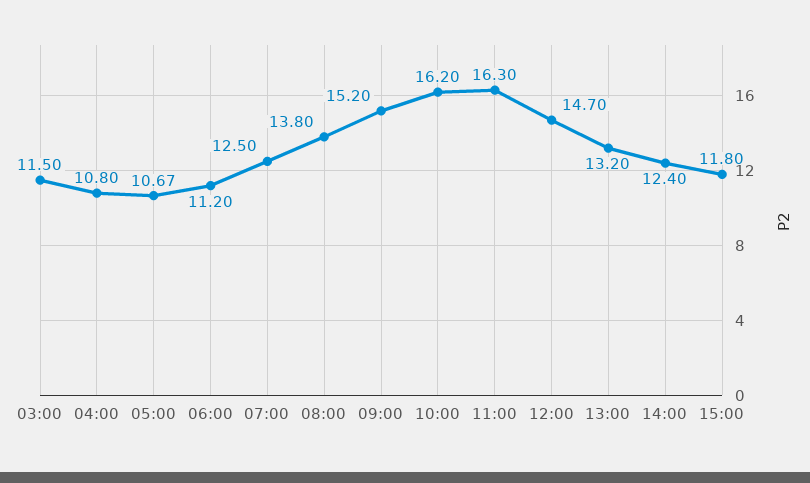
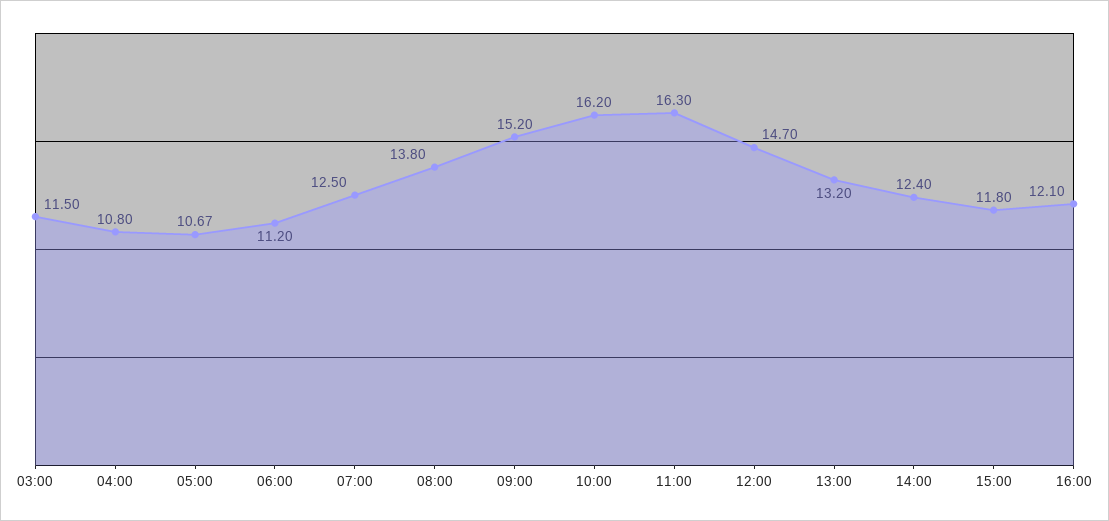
16:00: none -> 12.1

